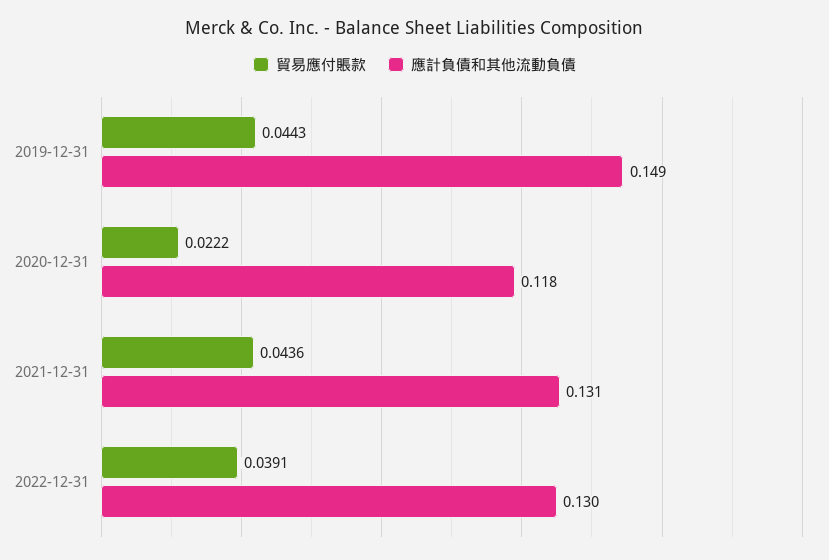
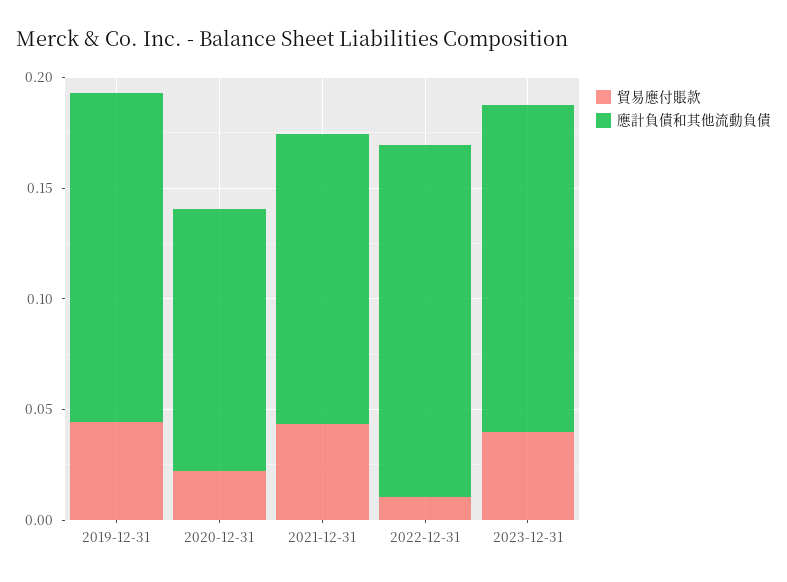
貿易應付賬款, 2022-12-31: 0.0391 -> 0.01
應計負債和其他流動負債, 2022-12-31: 0.13 -> 0.16
貿易應付賬款, 2023-12-31: none -> 0.04
應計負債和其他流動負債, 2023-12-31: none -> 0.15

